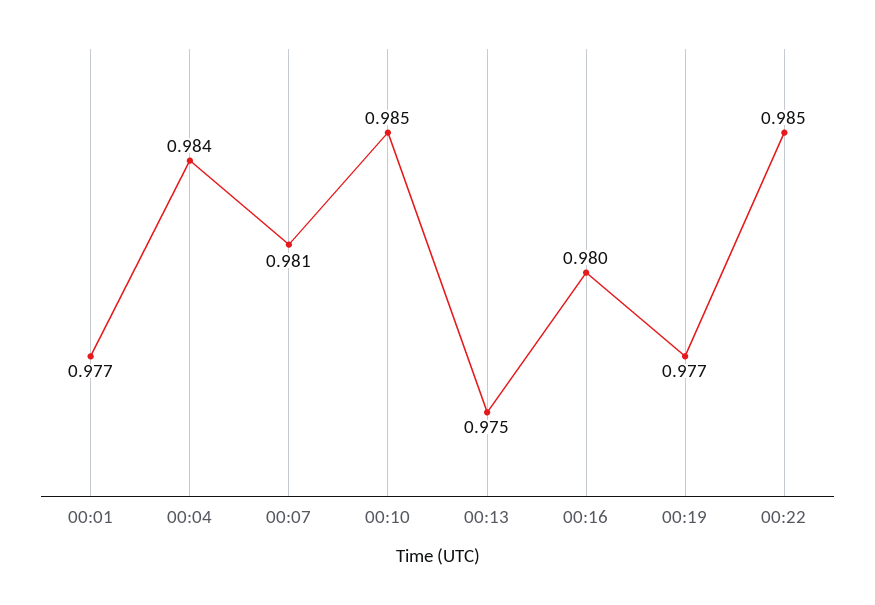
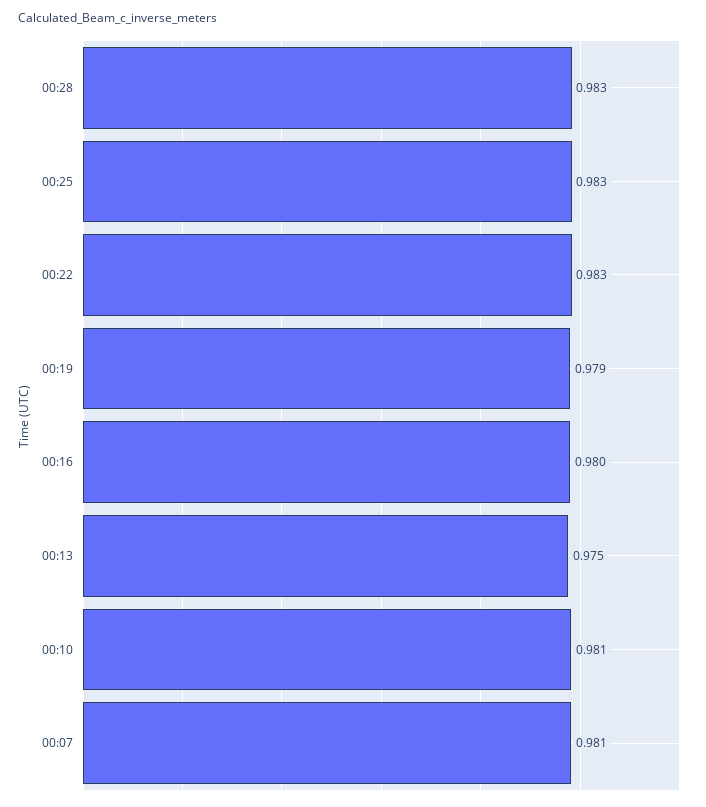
00:01: 0.977 -> none
00:04: 0.984 -> none
00:10: 0.985 -> 0.981
00:19: 0.977 -> 0.979
00:22: 0.985 -> 0.983
00:28: none -> 0.983
00:25: none -> 0.983

